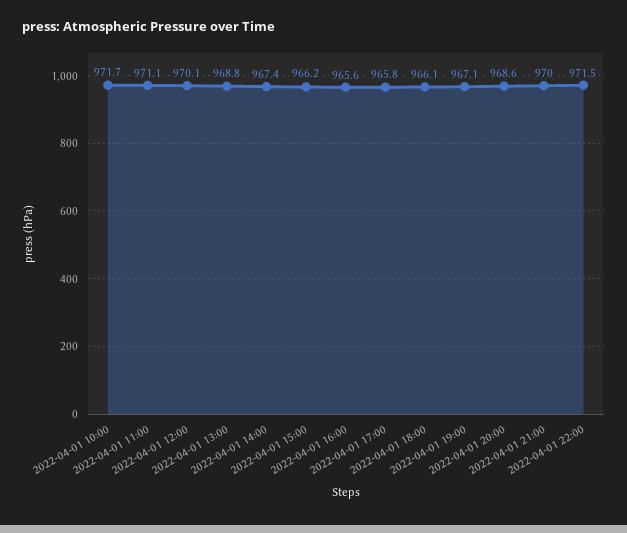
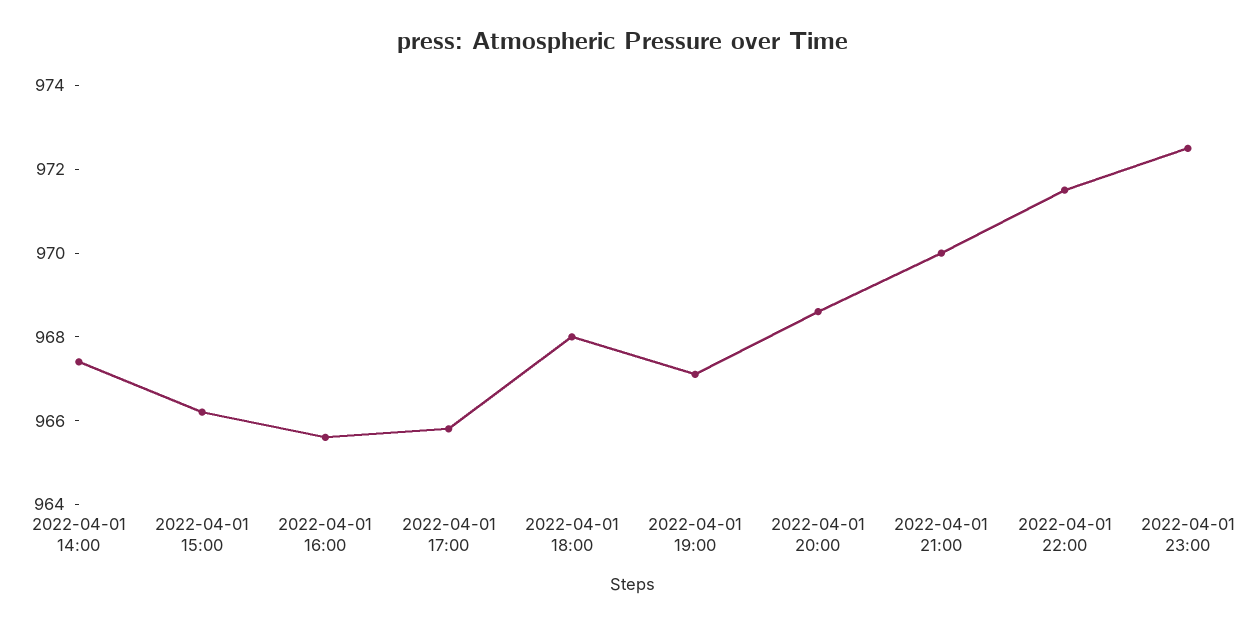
2022-04-01 10:00: 971.7 -> none
2022-04-01 11:00: 971.1 -> none
2022-04-01 12:00: 970.1 -> none
2022-04-01 13:00: 968.8 -> none
2022-04-01 18:00: 966.1 -> 968
2022-04-01 23:00: none -> 972.5

